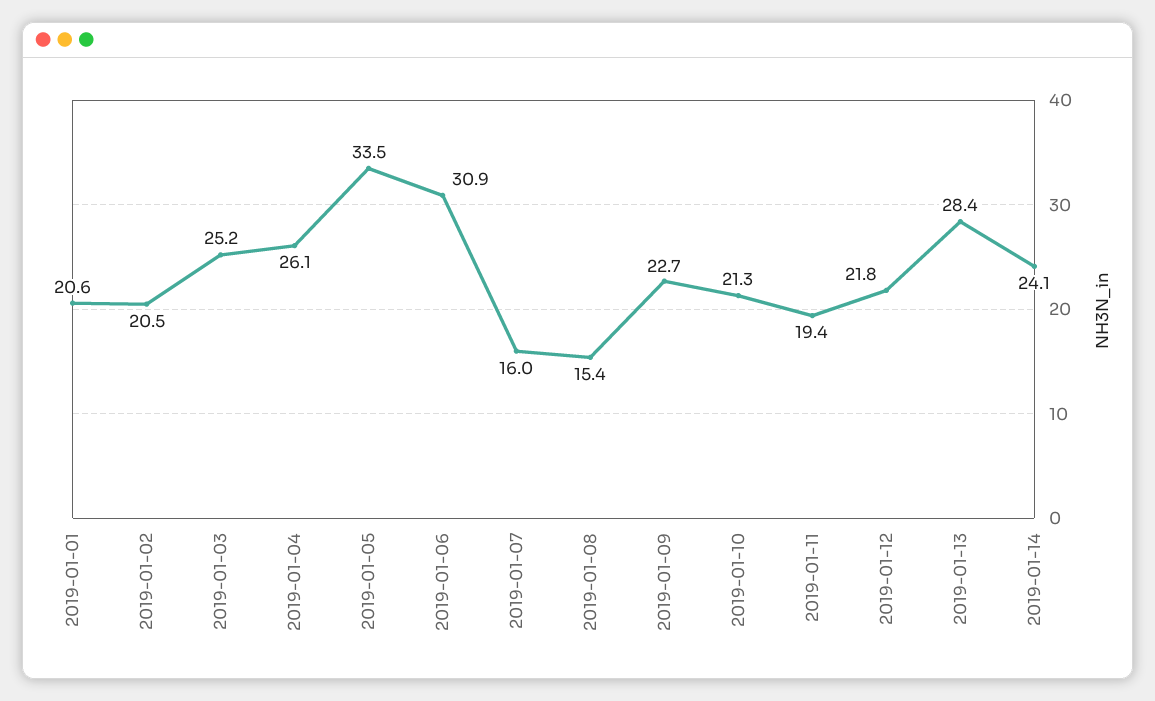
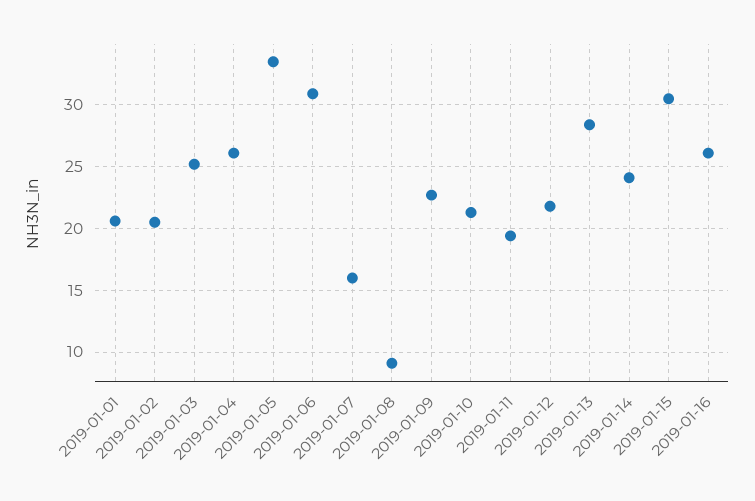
2019-01-08: 15.4 -> 9
2019-01-15: none -> 30.5
2019-01-16: none -> 26

